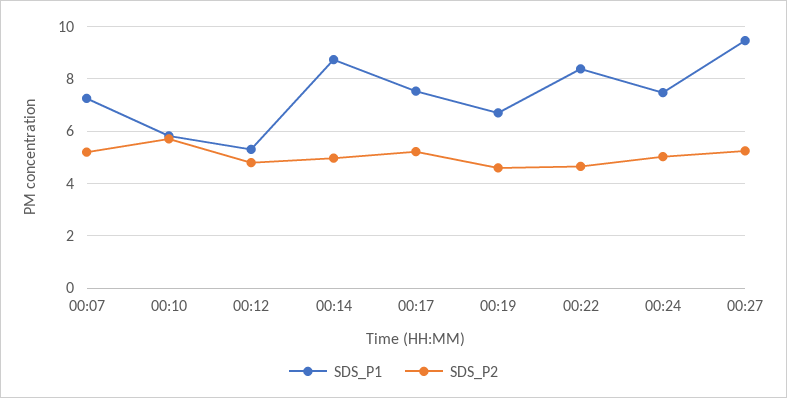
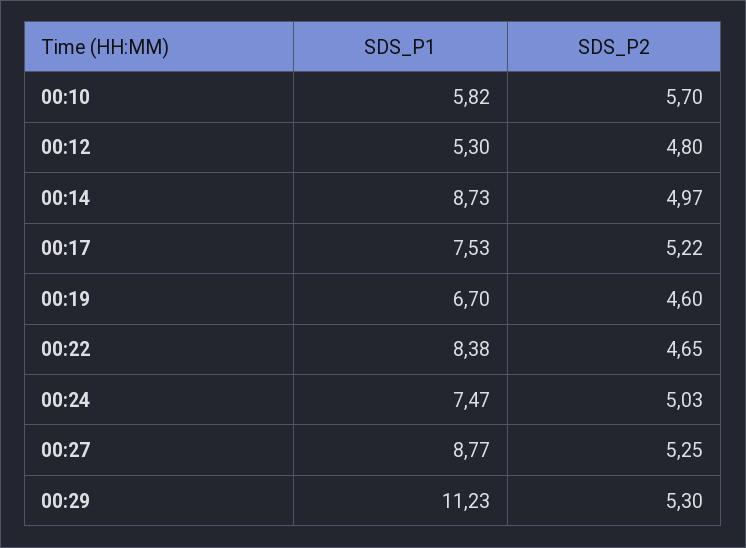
SDS_P1, 00:07: 7.25 -> none
SDS_P2, 00:07: 5.25 -> none
SDS_P1, 00:27: 9.5 -> 8.77
SDS_P1, 00:29: none -> 11.23
SDS_P2, 00:29: none -> 5.3

